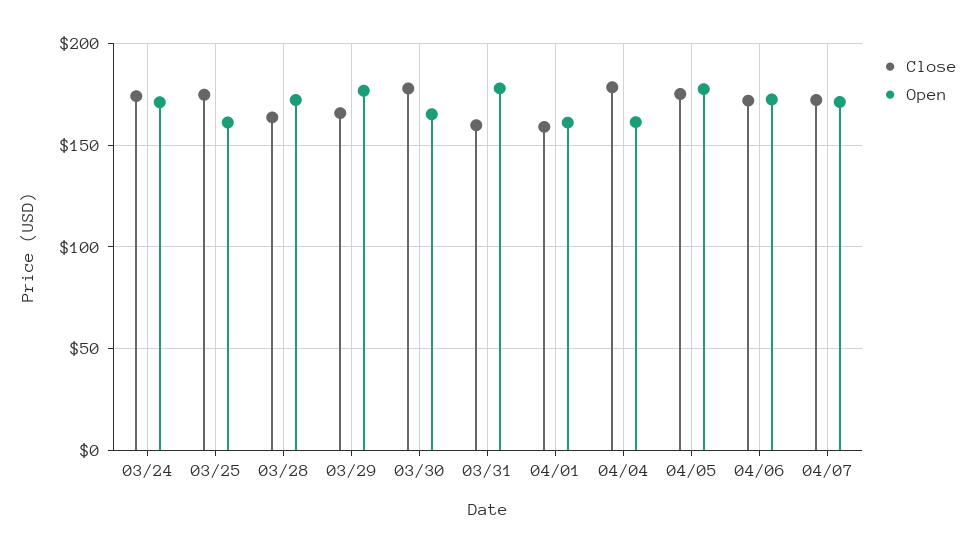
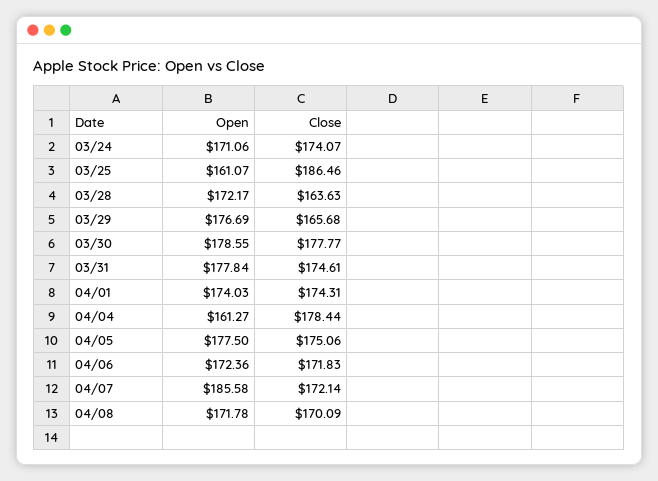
Close, 03/25: 175 -> 186.46
Open, 03/30: 165 -> 178.55
Close, 03/31: 160 -> 174.61
Close, 04/01: 160 -> 174.31
Open, 04/01: 160 -> 174.03
Open, 04/07: 170 -> 185.58
Open, 04/08: none -> 171.78
Close, 04/08: none -> 170.09

